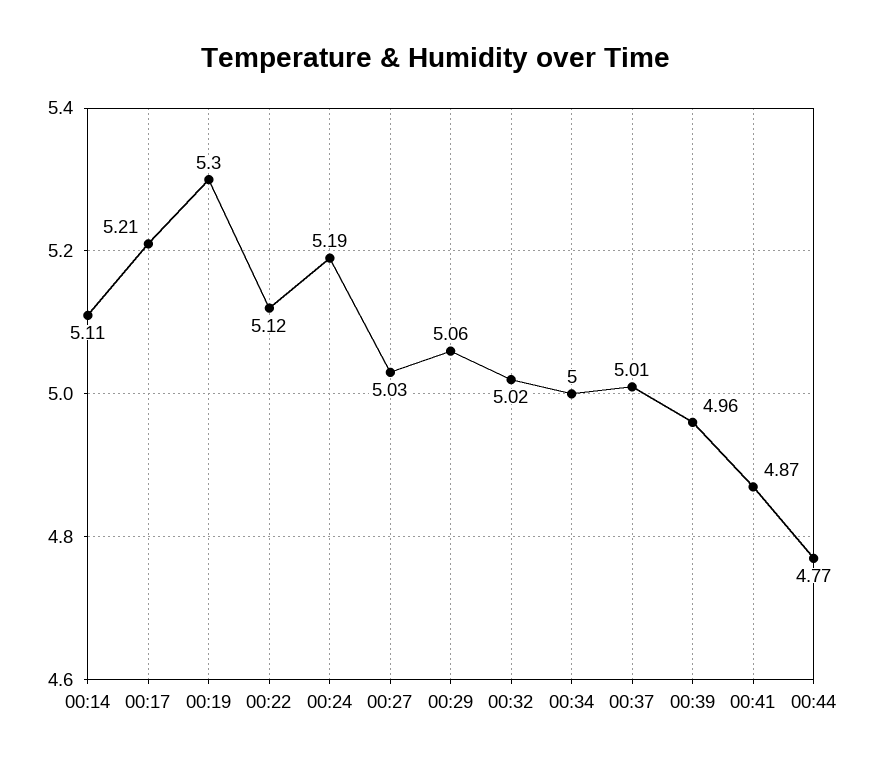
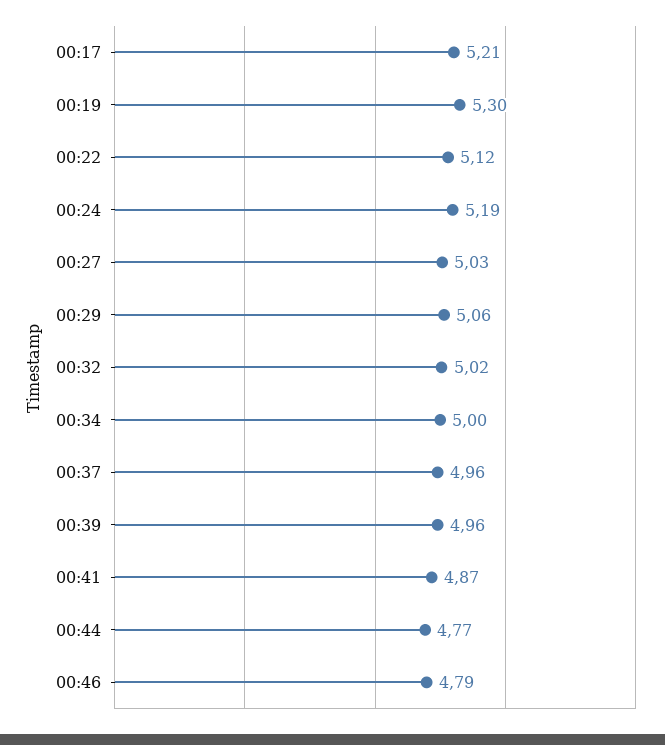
00:14: 5.11 -> none
00:37: 5.01 -> 4.96
00:46: none -> 4.79

